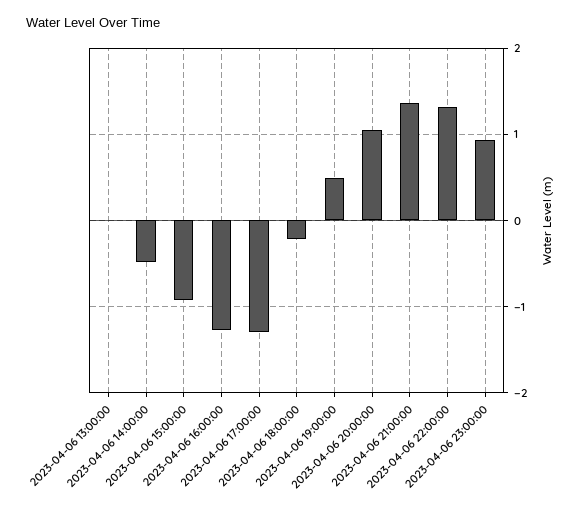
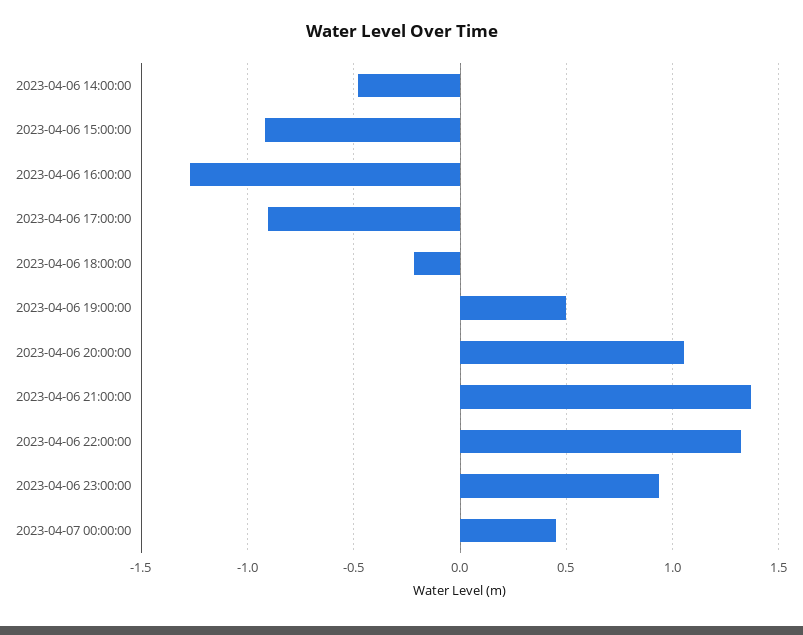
2023-04-06 13:00:00: 0 -> none
2023-04-06 17:00:00: -1.3 -> -0.9
2023-04-07 00:00:00: none -> 0.45

